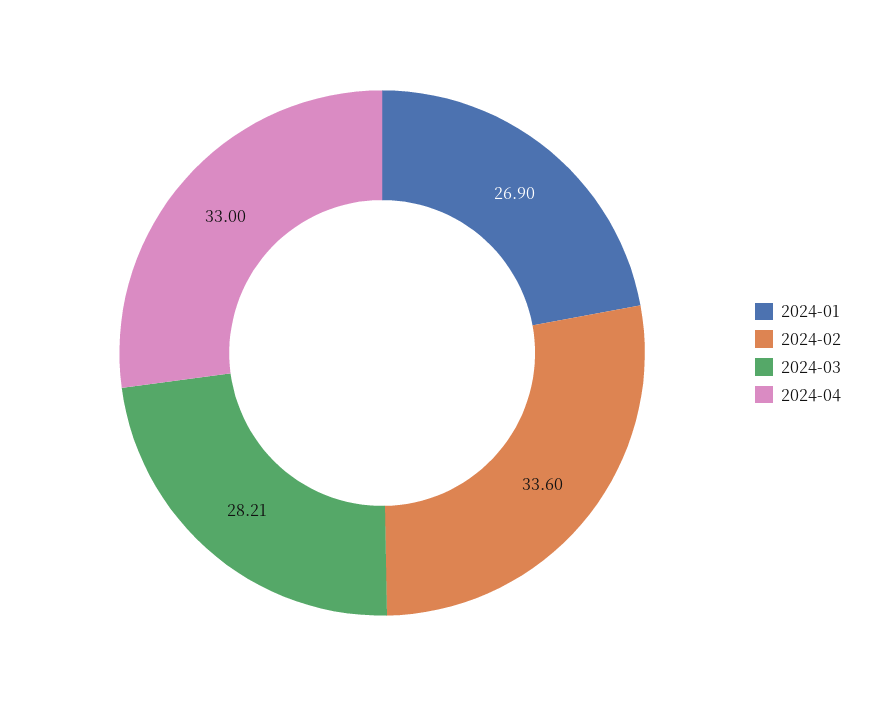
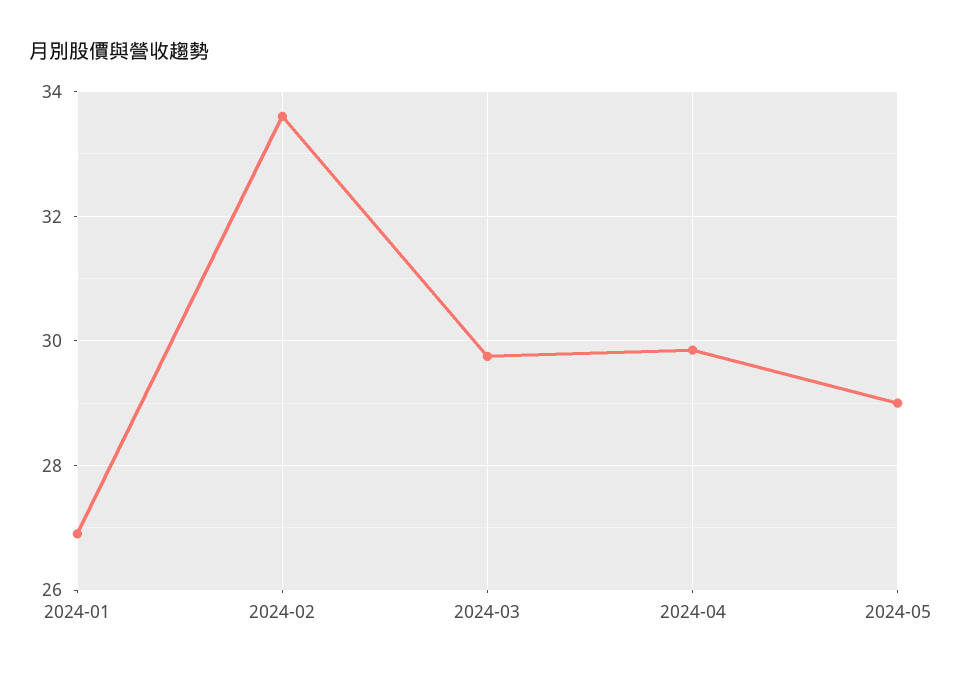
2024-03: 28.21 -> 29.8
2024-04: 33 -> 29.8
2024-05: none -> 29

